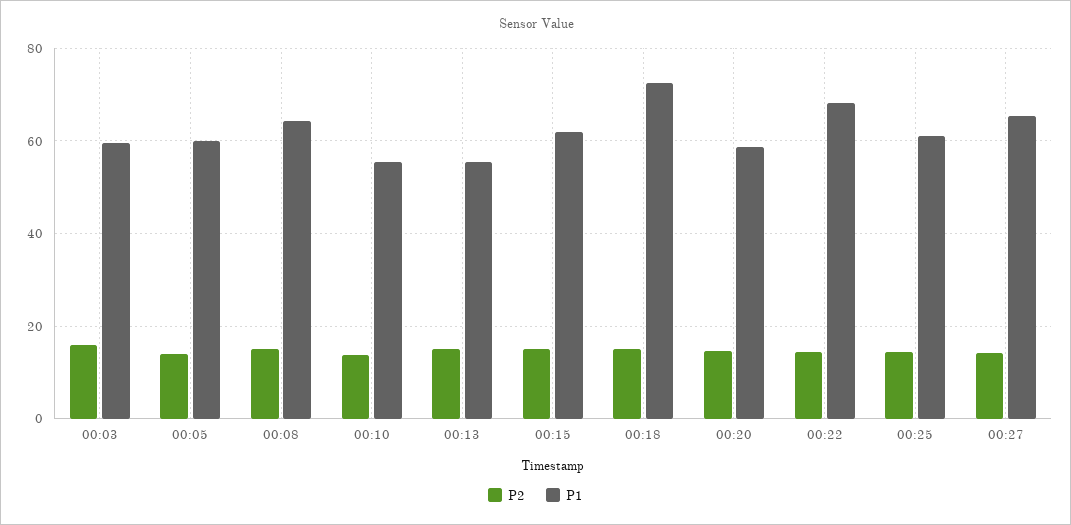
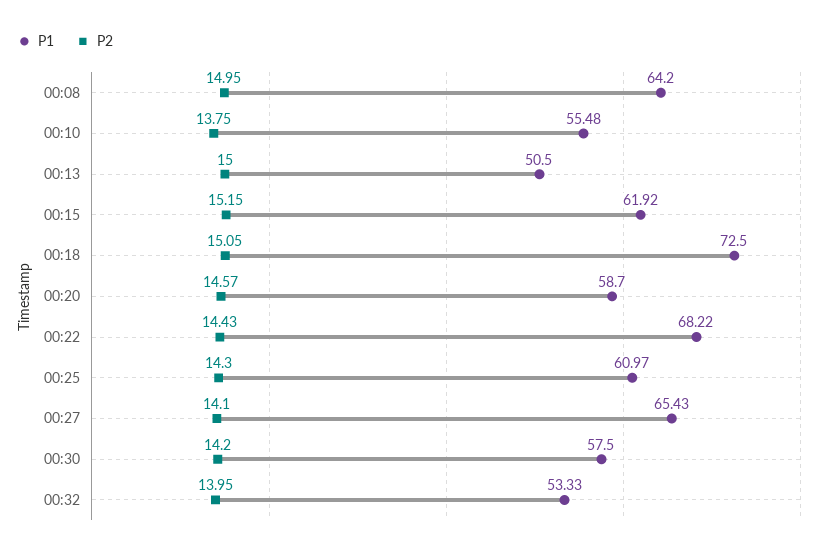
P2, 00:03: 16 -> none
P1, 00:03: 60 -> none
P2, 00:05: 14 -> none
P1, 00:05: 60 -> none
P1, 00:13: 56 -> 50.5
P1, 00:30: none -> 57.5
P2, 00:30: none -> 14.2
P1, 00:32: none -> 53.33
P2, 00:32: none -> 13.95

